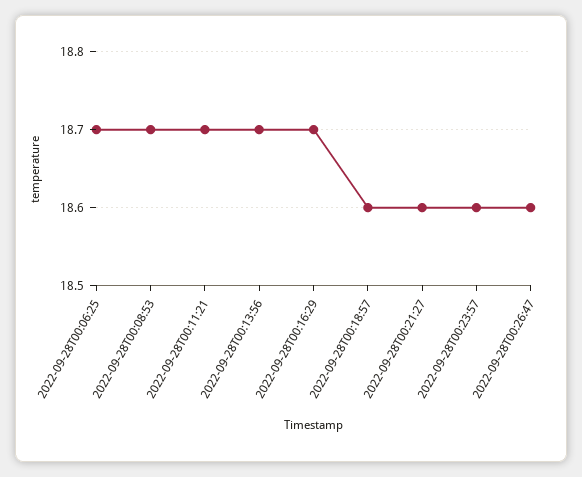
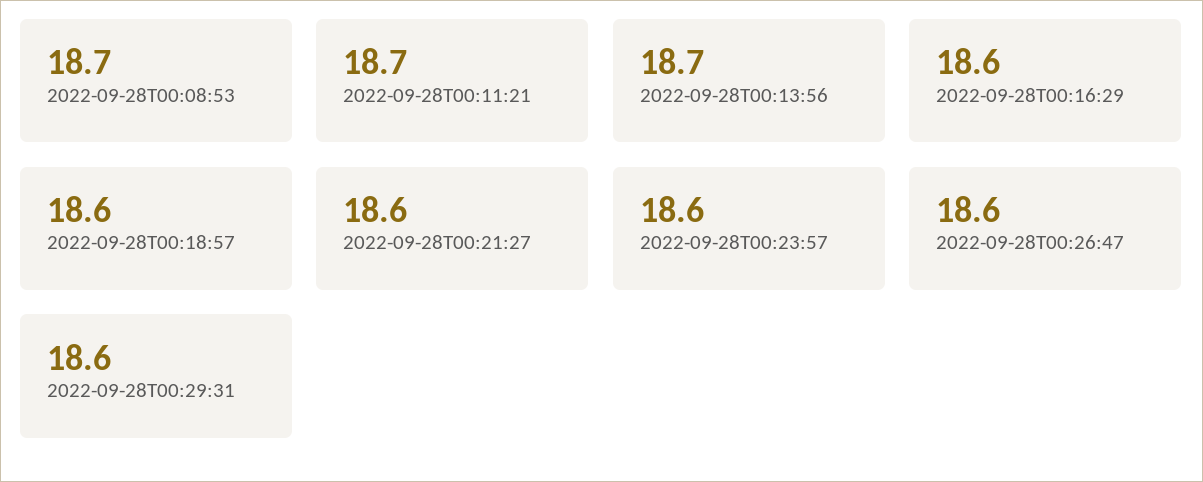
2022-09-28T00:06:25: 18.7 -> none
2022-09-28T00:16:29: 18.7 -> 18.6
2022-09-28T00:29:31: none -> 18.6

